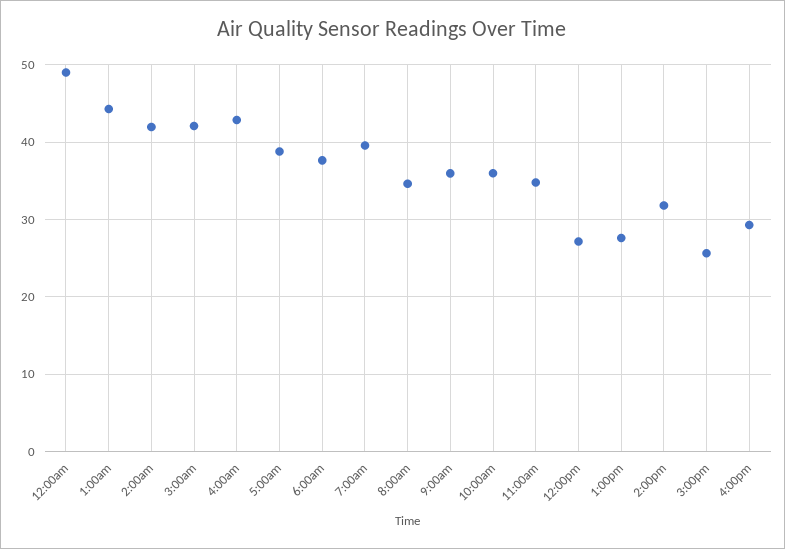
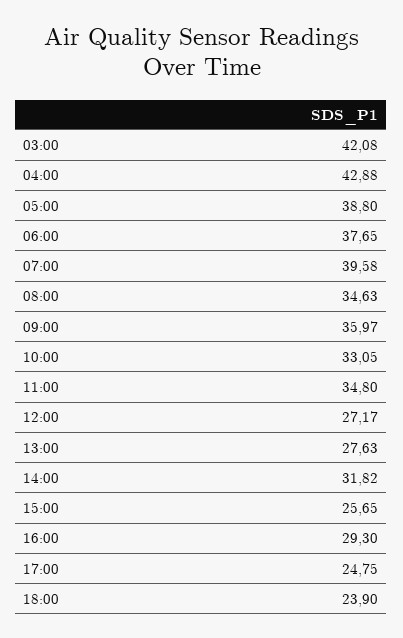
12:00am: 49 -> none
1:00am: 44 -> none
2:00am: 42 -> none
10:00am: 36 -> 33.05
17:00: none -> 24.75
18:00: none -> 23.9

